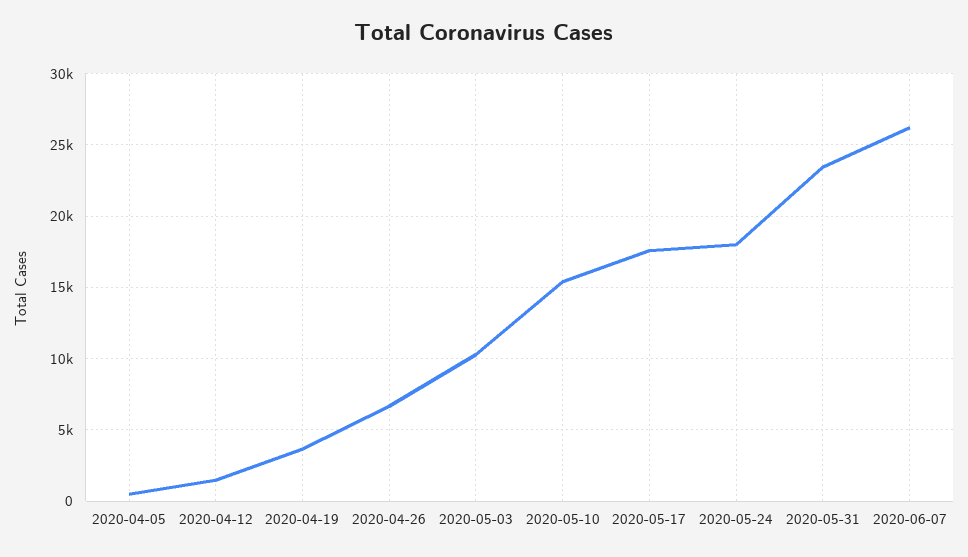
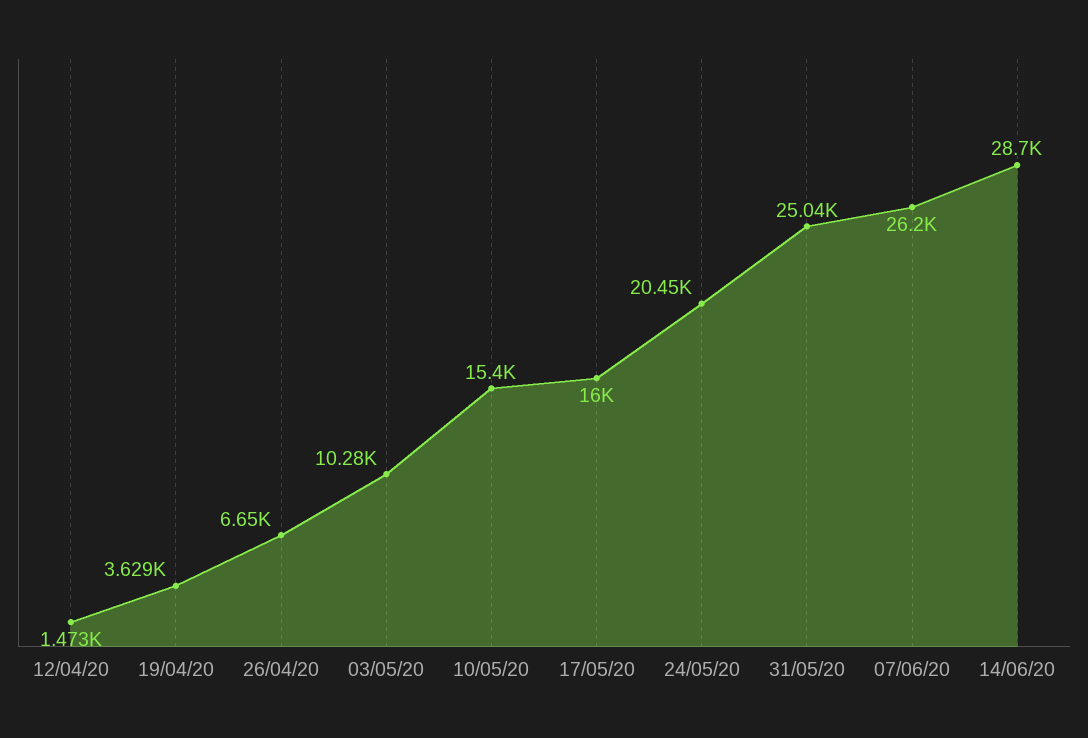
2020-04-05: 500 -> none
2020-05-17: 17500 -> 16000
2020-05-24: 18000 -> 20450
2020-05-31: 23500 -> 25040
14/06/20: none -> 28700

